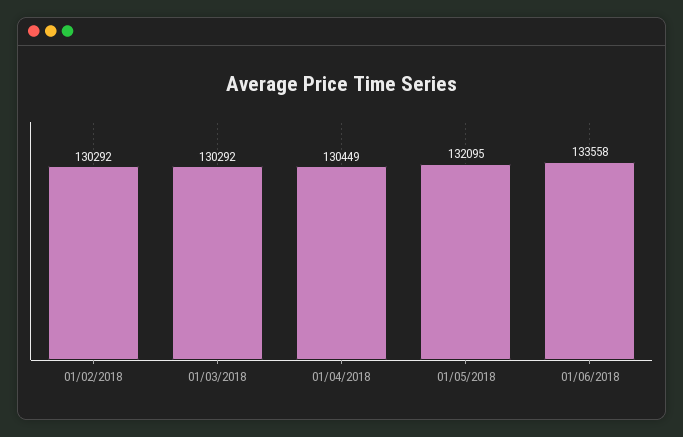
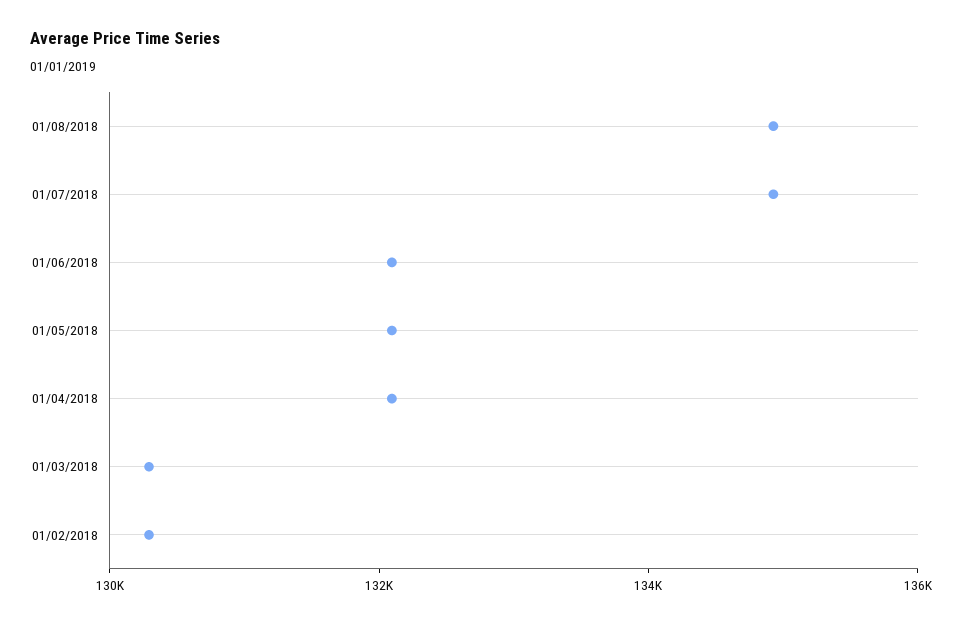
01/04/2018: 130449 -> 132000
01/06/2018: 133558 -> 132000
01/08/2018: none -> 135000
01/07/2018: none -> 135000

